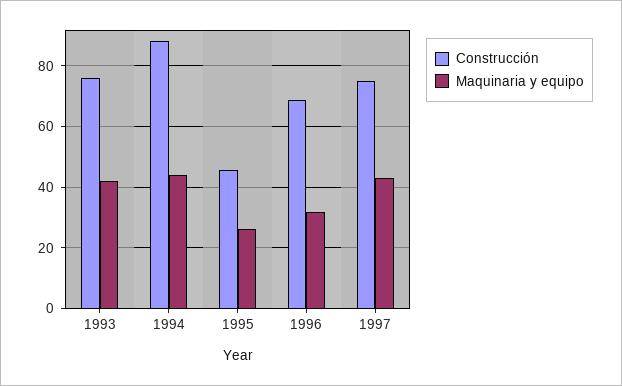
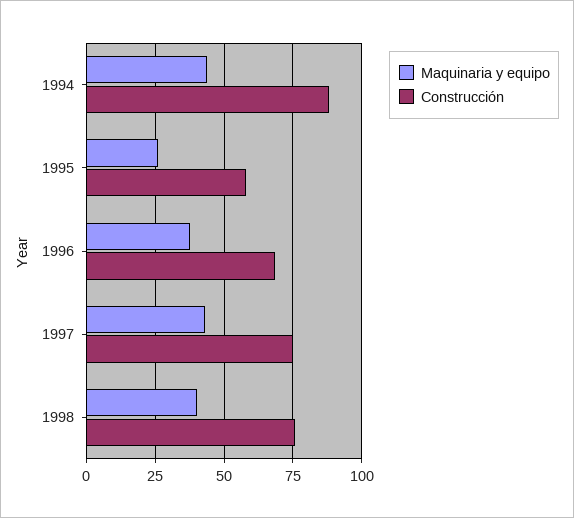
Construcción, 1993: 76 -> none
Maquinaria y equipo, 1993: 42 -> none
Construcción, 1995: 46 -> 57.5
Maquinaria y equipo, 1996: 32 -> 37.5
Maquinaria y equipo, 1998: none -> 40
Construcción, 1998: none -> 75

